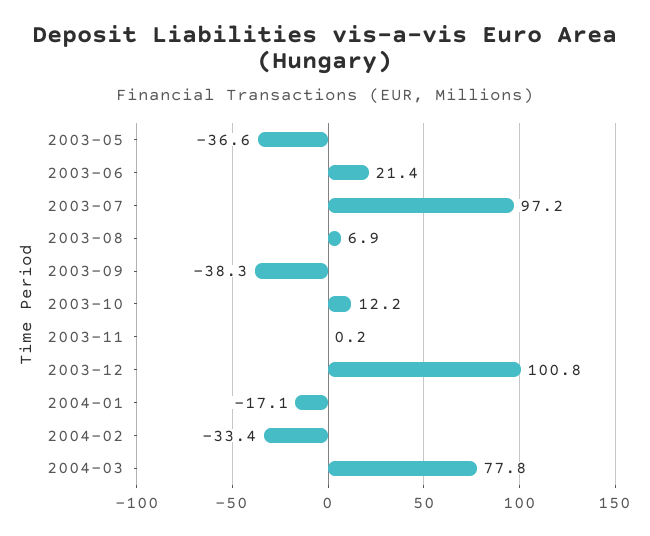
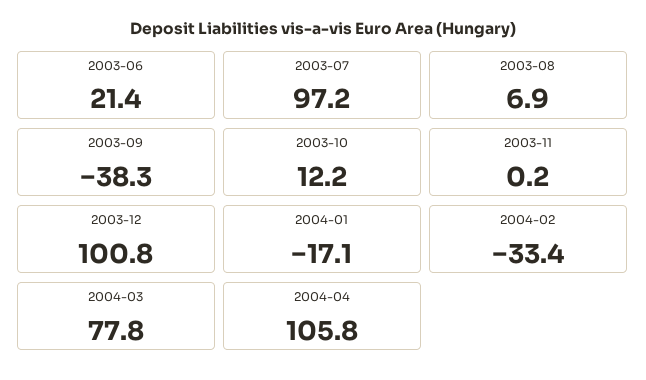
2003-05: -36.6 -> none
2004-04: none -> 105.8

